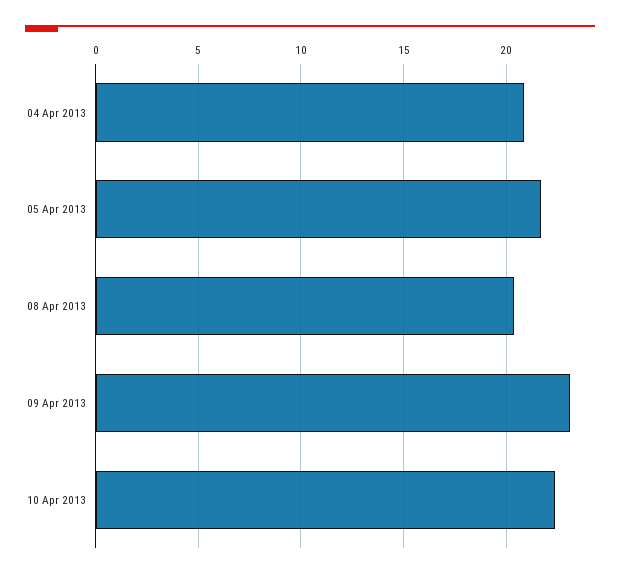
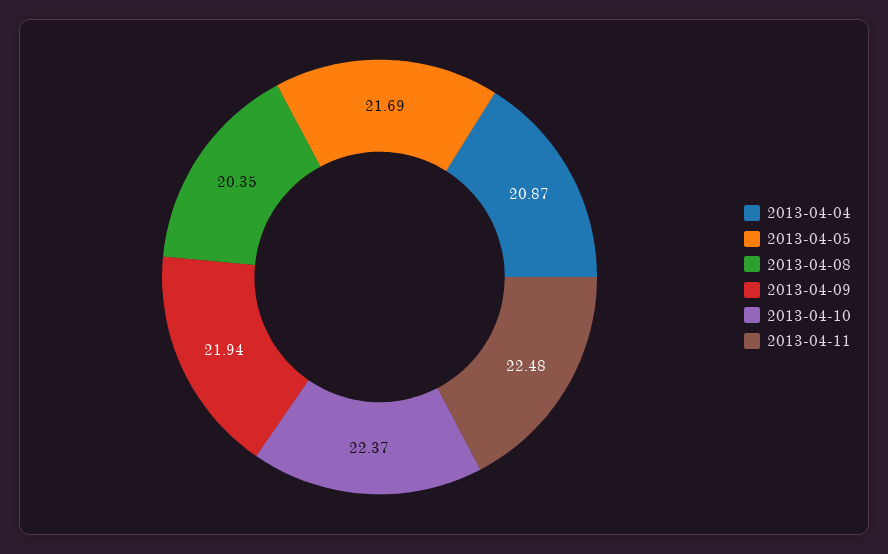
09 Apr 2013: 23 -> 21.94
2013-04-11: none -> 22.48

